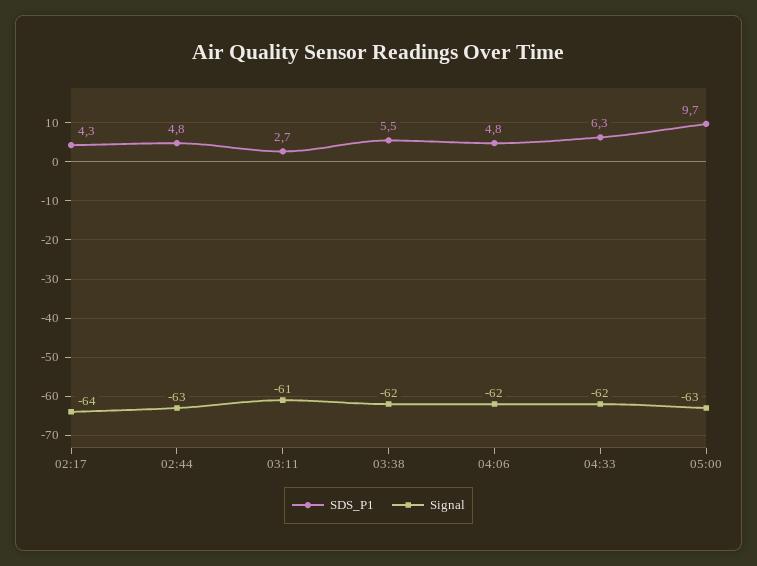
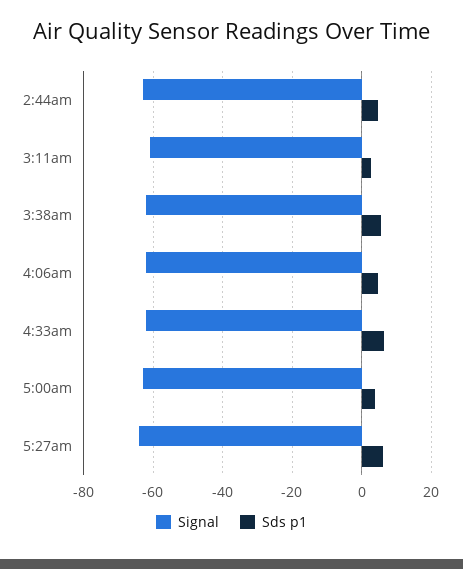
SDS_P1, 02:17: 4.3 -> none
Signal, 02:17: -64 -> none
SDS_P1, 05:00: 9.7 -> 4
Signal, 5:27am: none -> -64
SDS_P1, 5:27am: none -> 6

